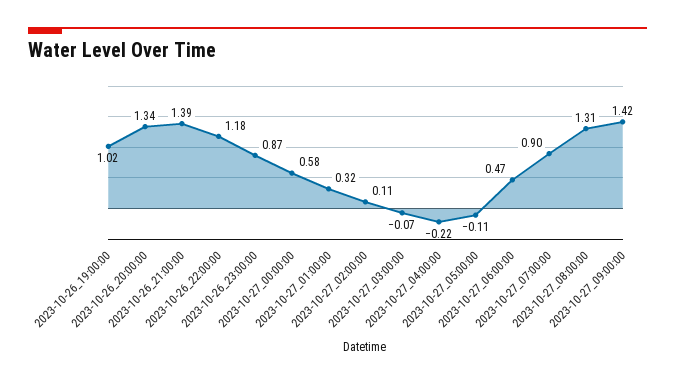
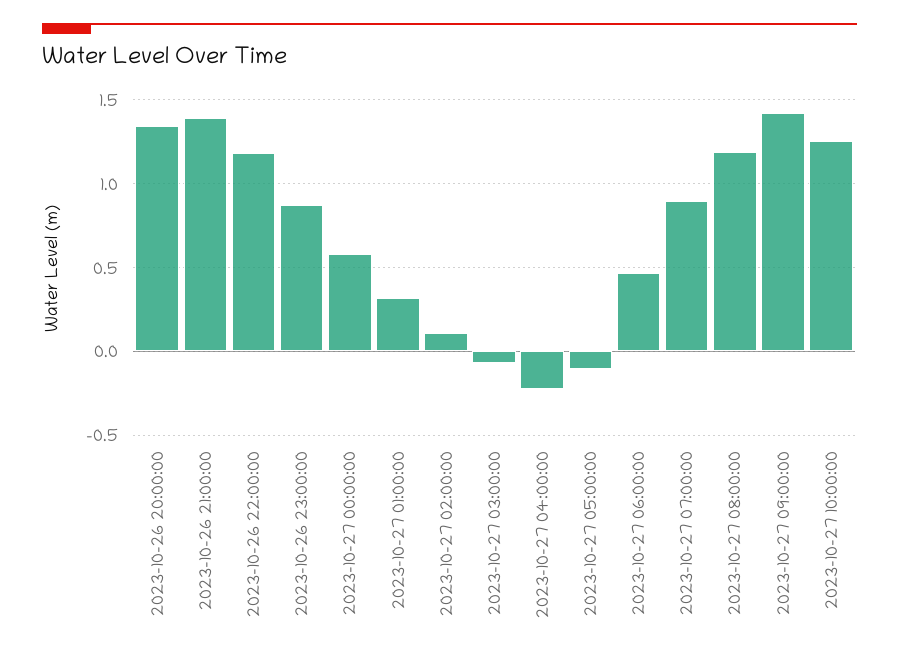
2023-10-26_19:00:00: 1.02 -> none
2023-10-27_08:00:00: 1.31 -> 1.2
2023-10-27 10:00:00: none -> 1.25

